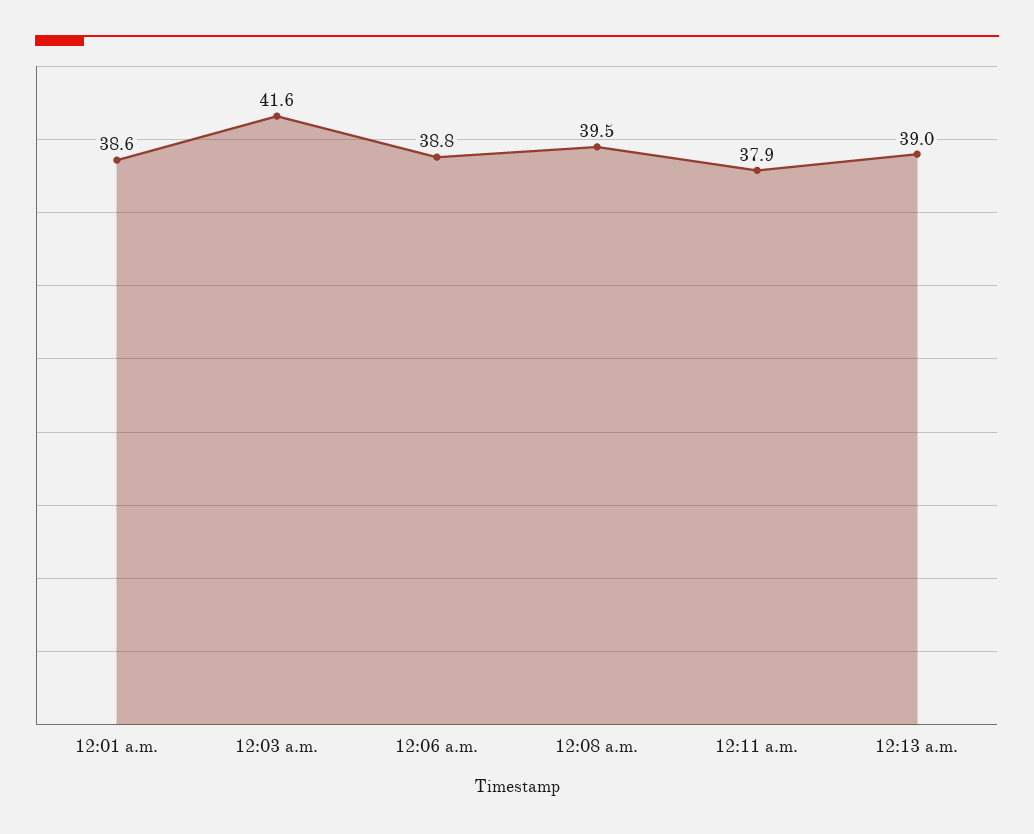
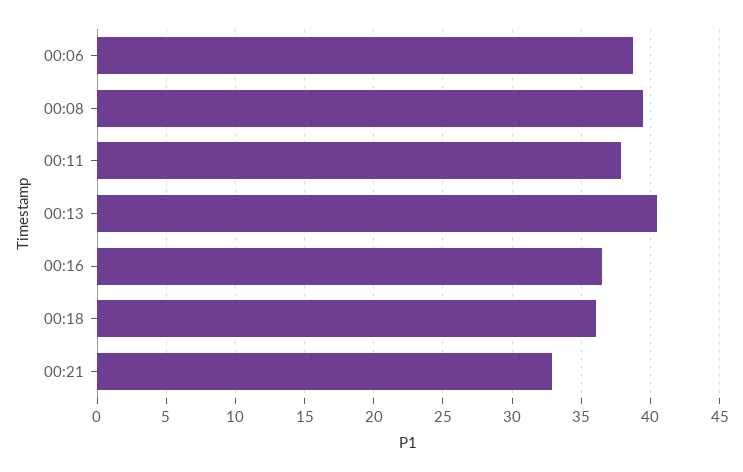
12:01 a.m.: 38.6 -> none
12:03 a.m.: 41.6 -> none
12:13 a.m.: 39 -> 40.5
00:16: none -> 36.5
00:18: none -> 36
00:21: none -> 33

